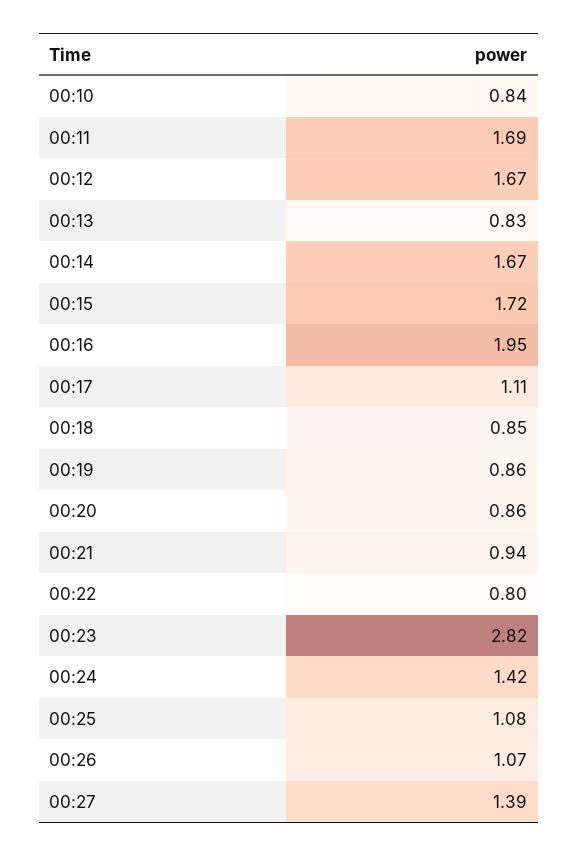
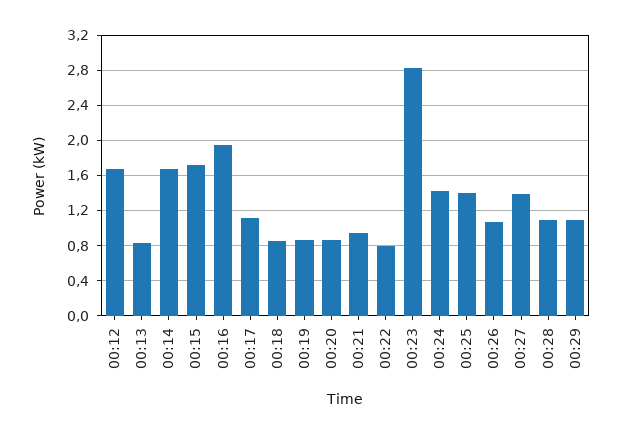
00:10: 0.84 -> none
00:11: 1.69 -> none
00:25: 1.08 -> 1.4
00:28: none -> 1.1
00:29: none -> 1.1

